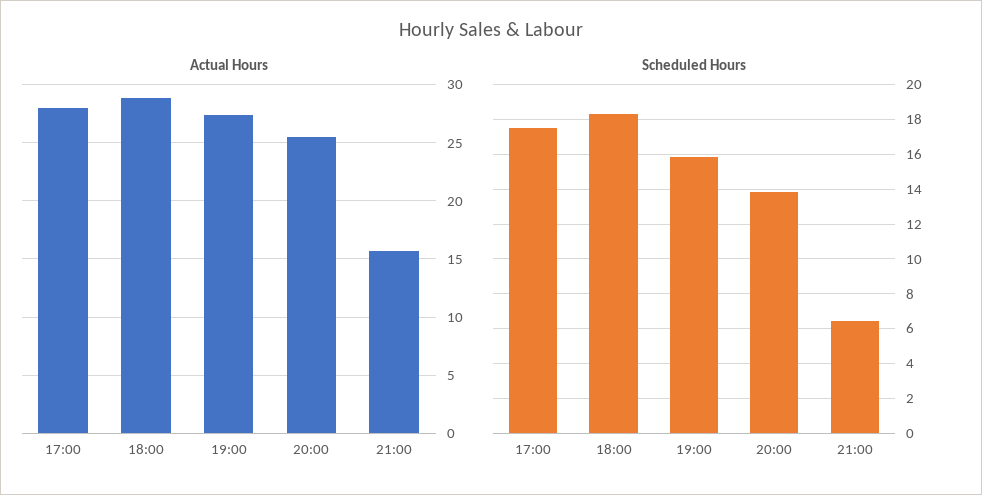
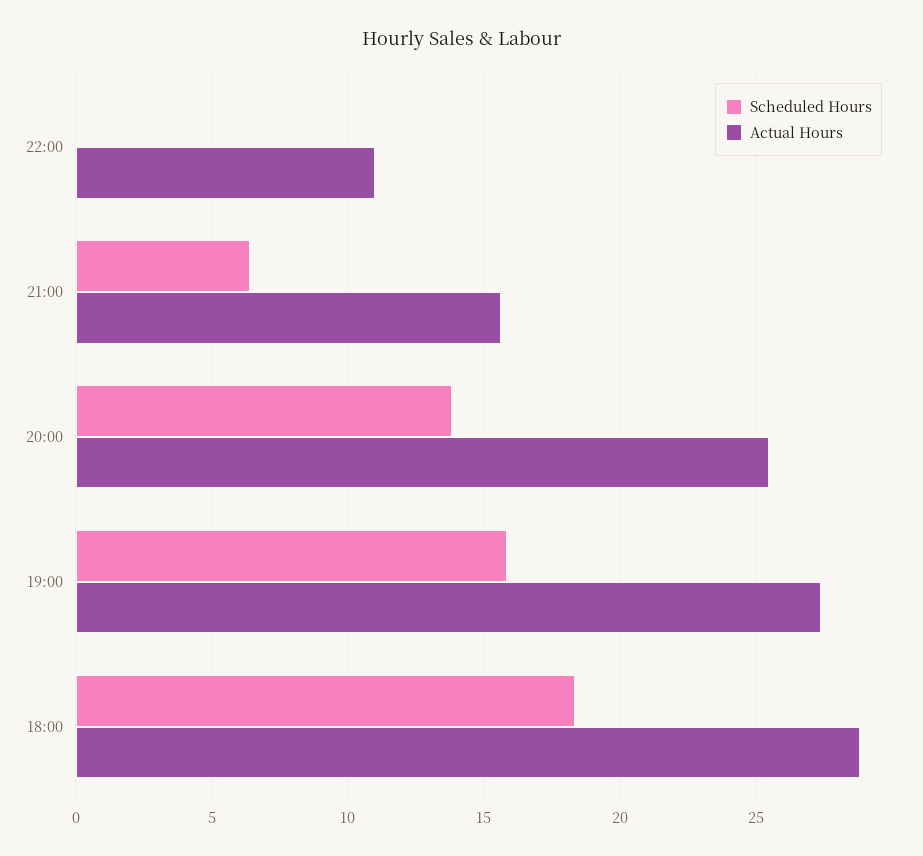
Actual Hours, 17:00: 28 -> none
Scheduled Hours, 17:00: 17.5 -> none
Scheduled Hours, 22:00: none -> 0
Actual Hours, 22:00: none -> 11

